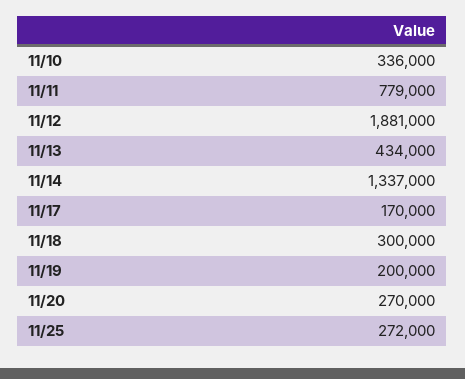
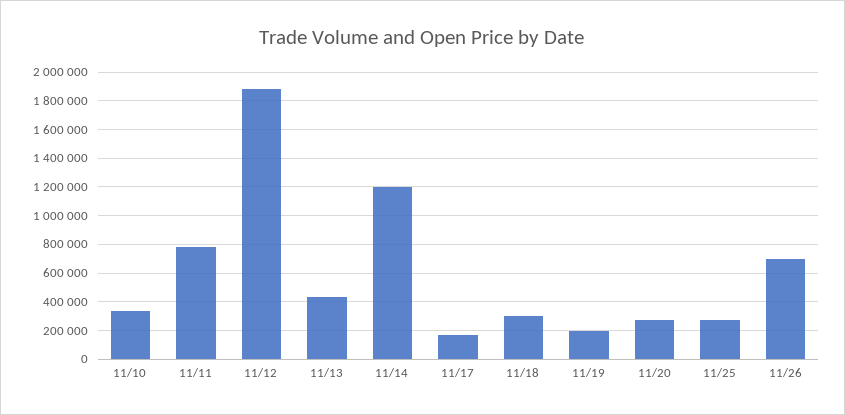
11/14: 1337000 -> 1200000
11/26: none -> 700000

